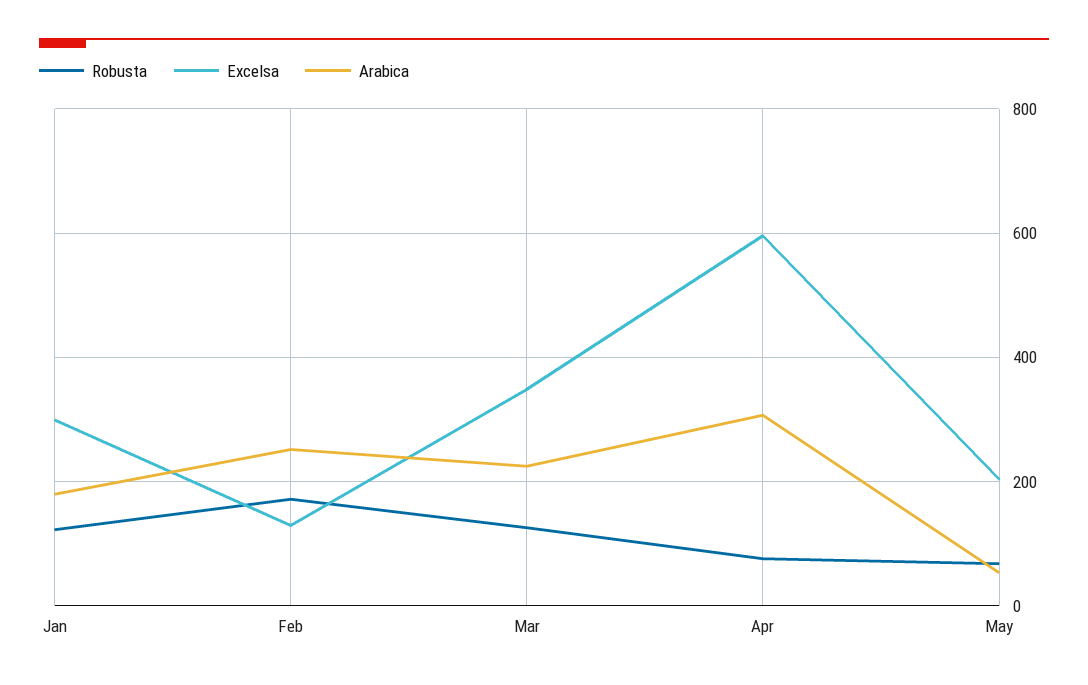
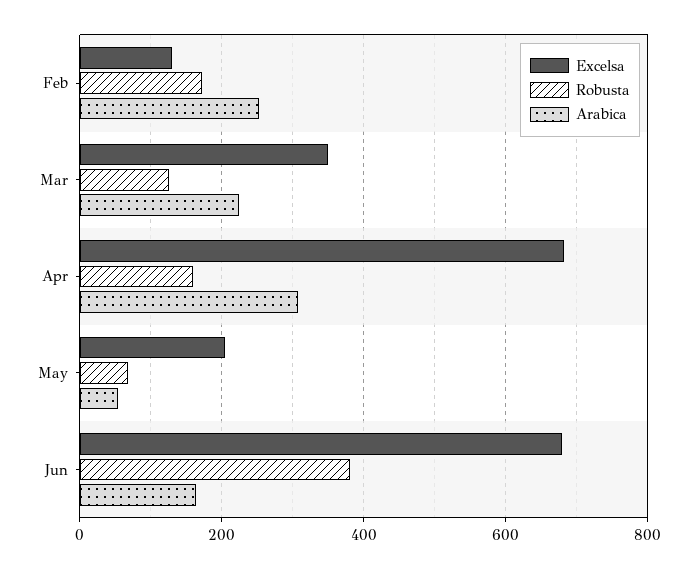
Robusta, Jan: 120 -> none
Excelsa, Jan: 300 -> none
Arabica, Jan: 180 -> none
Robusta, Apr: 80 -> 160
Excelsa, Apr: 600 -> 680
Excelsa, Jun: none -> 680
Robusta, Jun: none -> 380
Arabica, Jun: none -> 160

